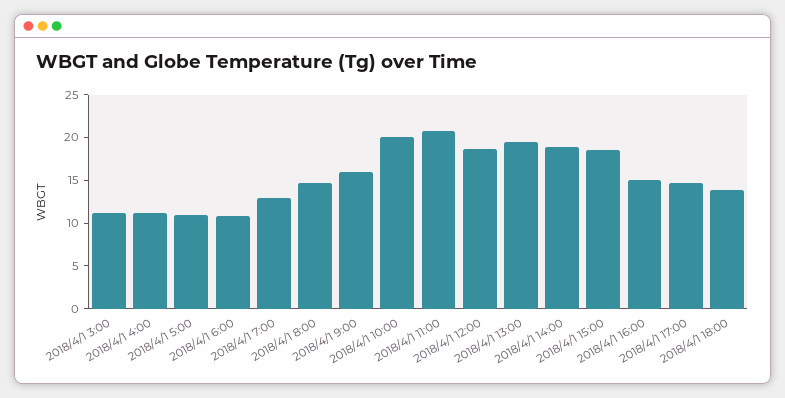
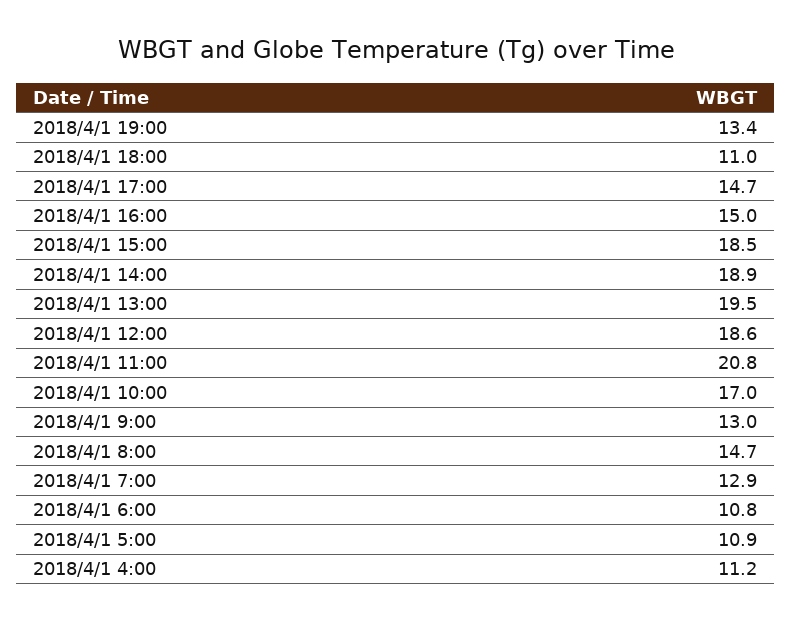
2018/4/1 3:00: 11 -> none
2018/4/1 9:00: 16 -> 13
2018/4/1 10:00: 20 -> 17
2018/4/1 18:00: 14 -> 11
2018/4/1 19:00: none -> 13.4

